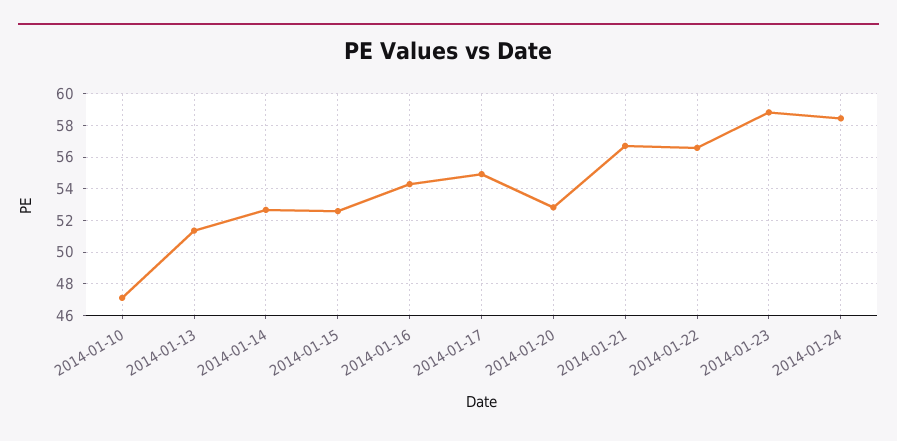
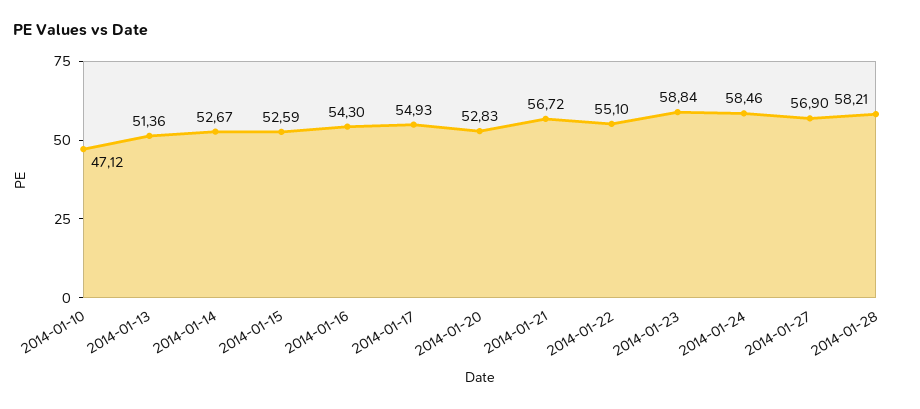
2014-01-22: 56.5 -> 55.1
2014-01-27: none -> 56.9
2014-01-28: none -> 58.21

